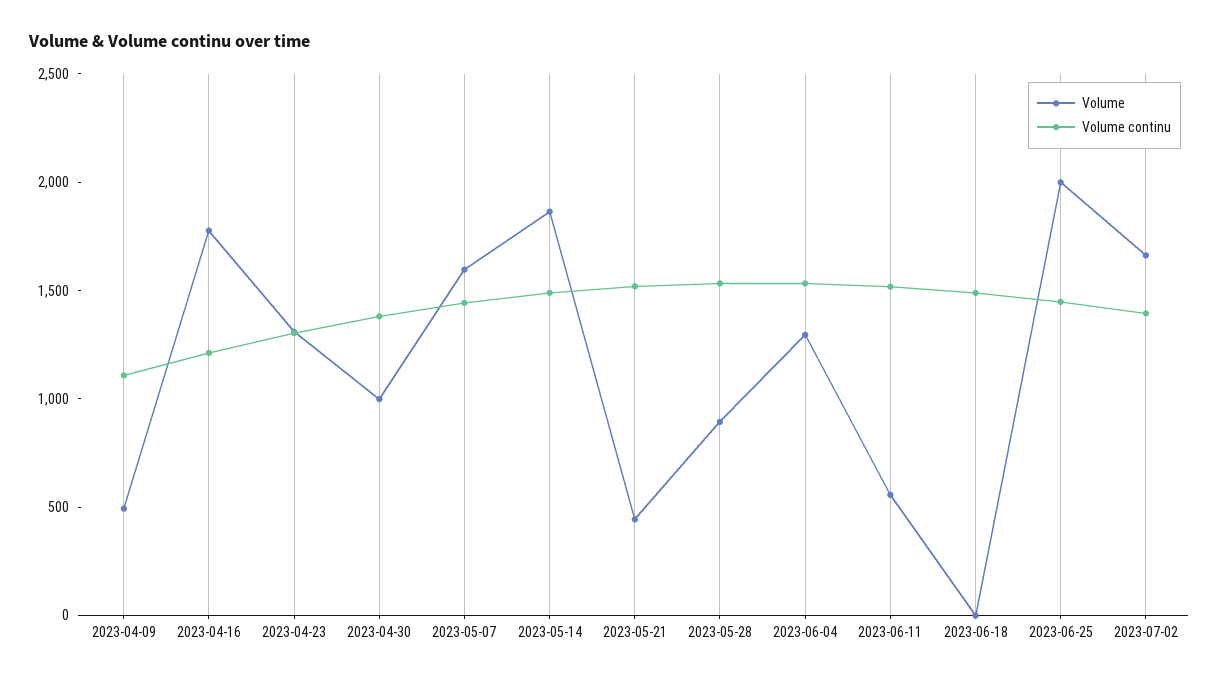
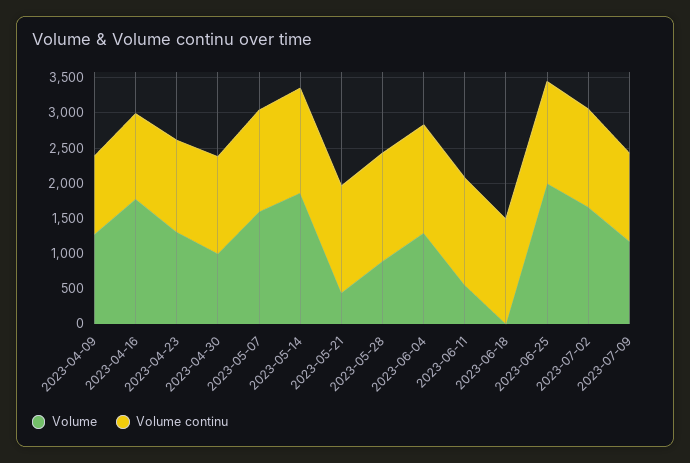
Volume, 2023-04-09: 500 -> 1250
Volume, 2023-07-09: none -> 1250
Volume continu, 2023-07-09: none -> 1250

